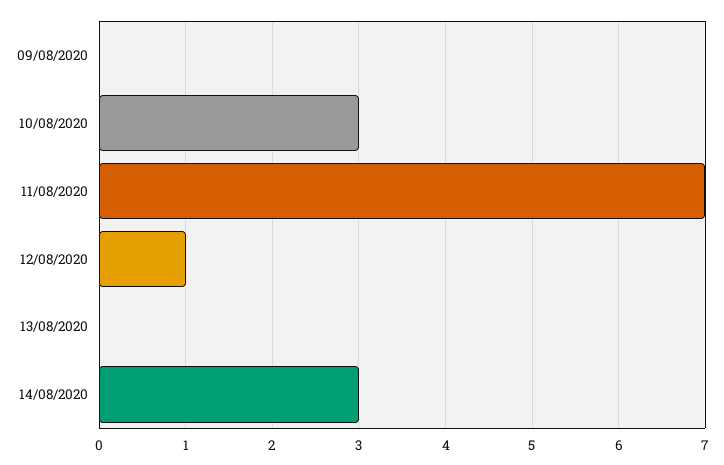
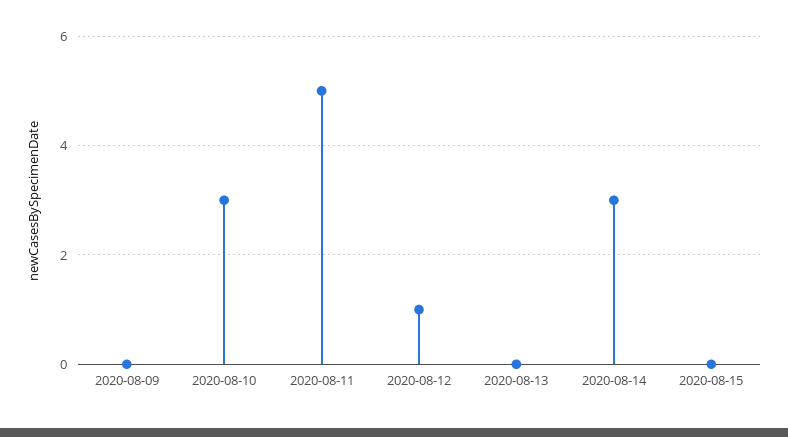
11/08/2020: 7 -> 5
2020-08-15: none -> 0

